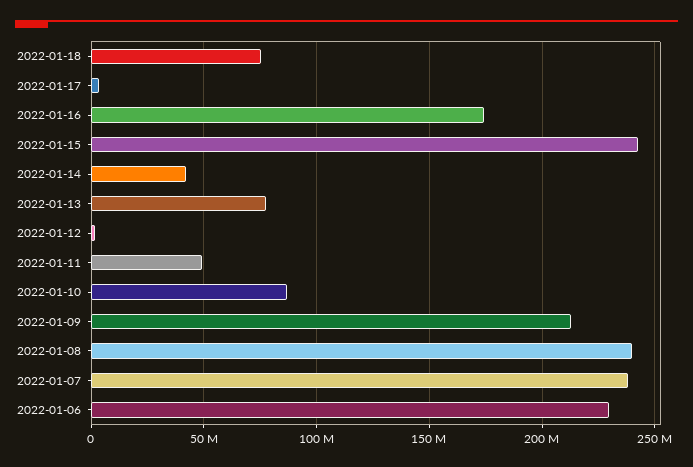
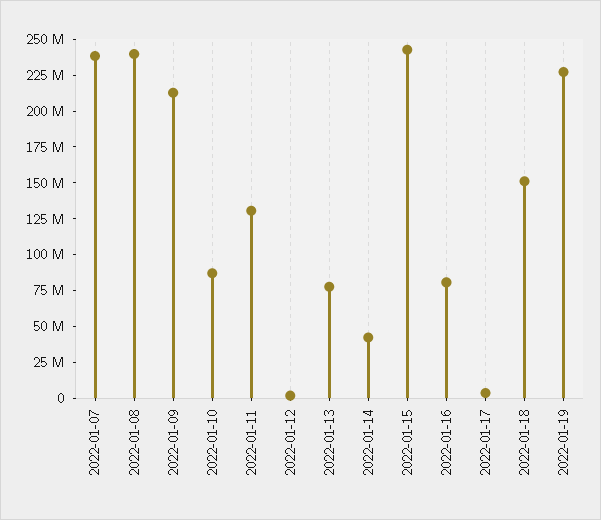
2022-01-18: 75000000 -> 150000000
2022-01-16: 175000000 -> 75000000
2022-01-11: 50000000 -> 125000000
2022-01-06: 230000000 -> none
2022-01-19: none -> 225000000

